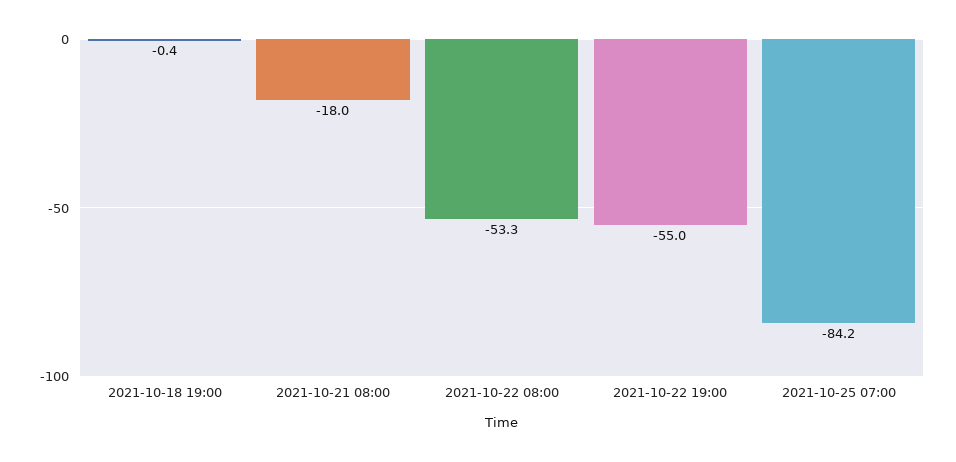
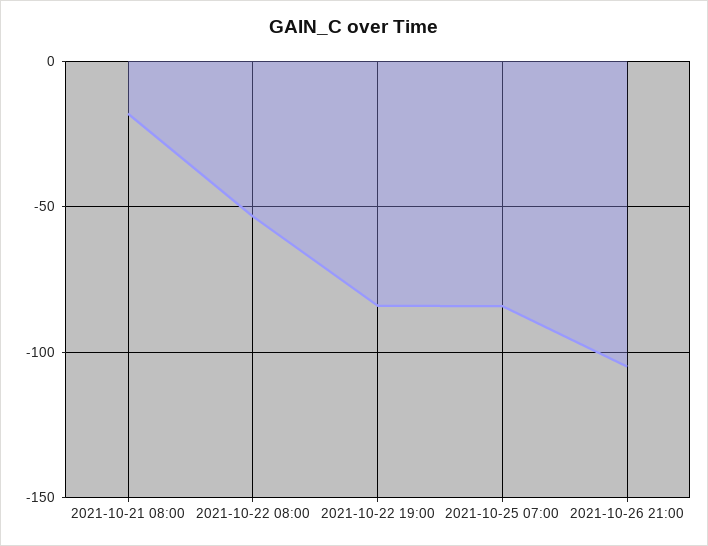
2021-10-18 19:00: -0.4 -> none
2021-10-22 19:00: -55 -> -85
2021-10-26 21:00: none -> -105

